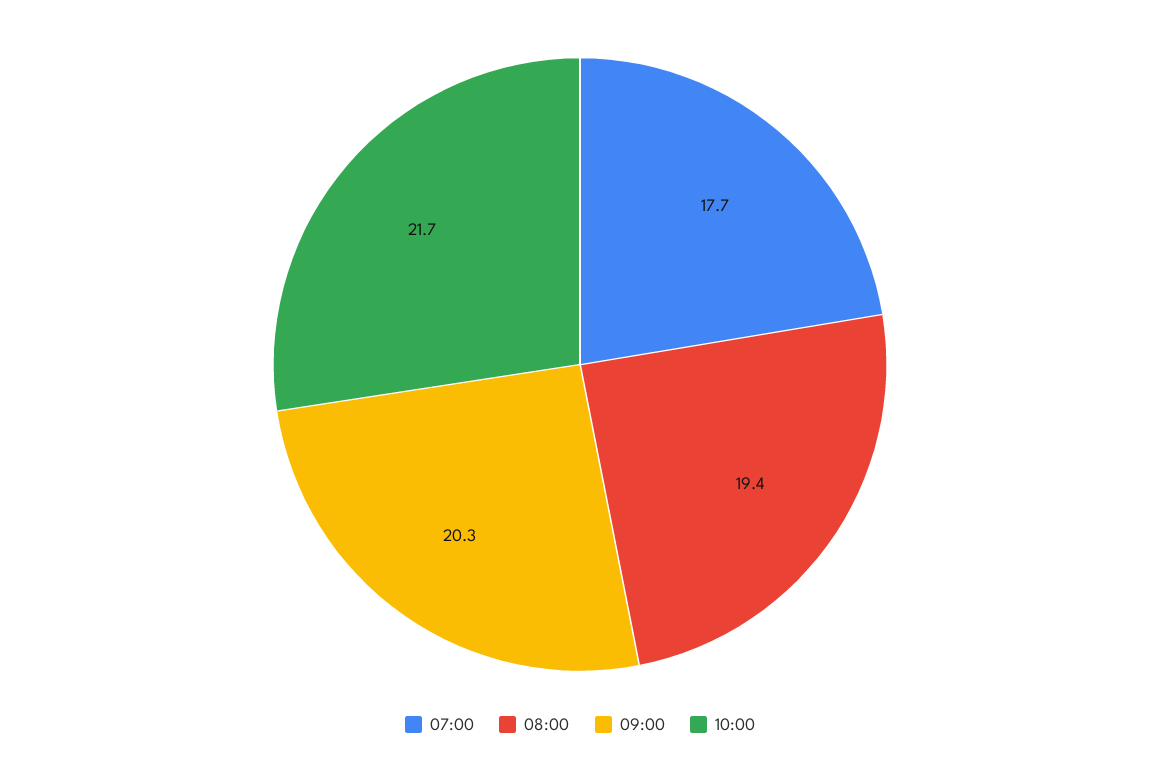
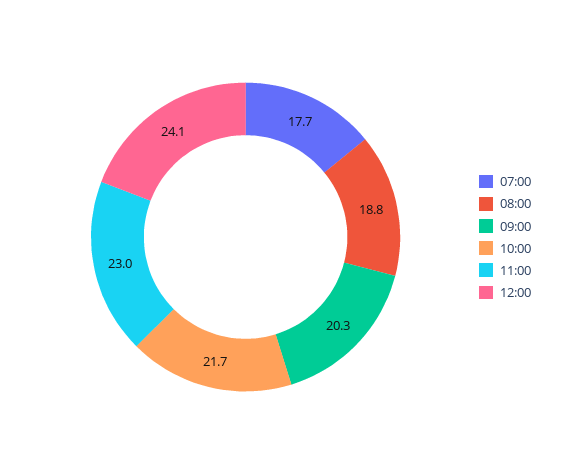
08:00: 19.4 -> 18.8
11:00: none -> 23
12:00: none -> 24.1

